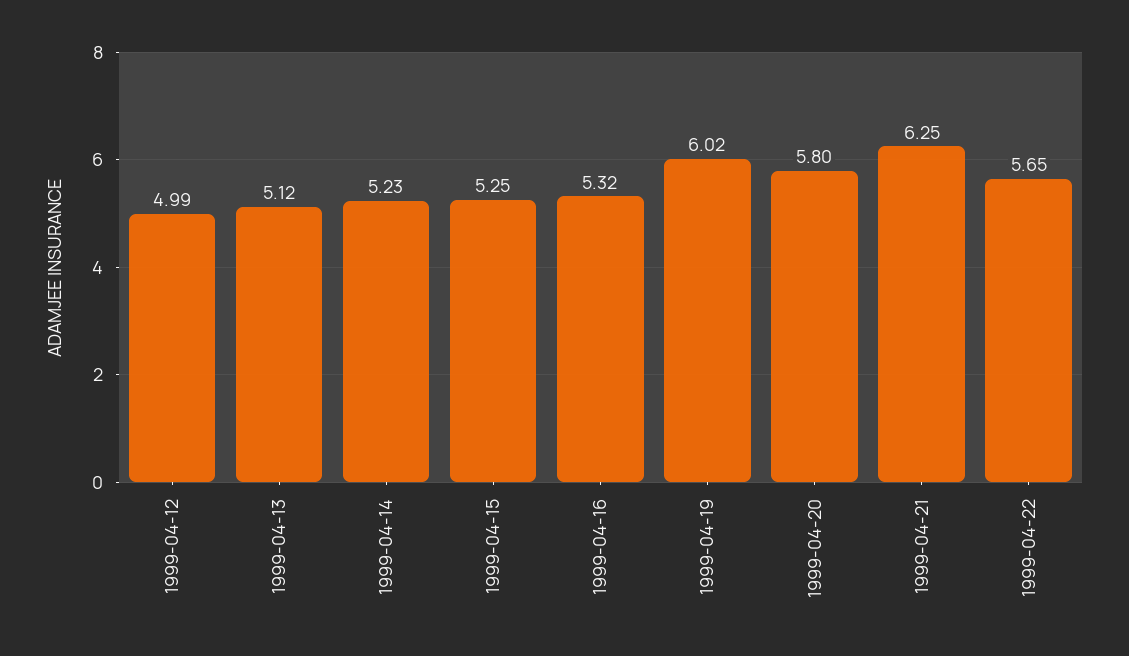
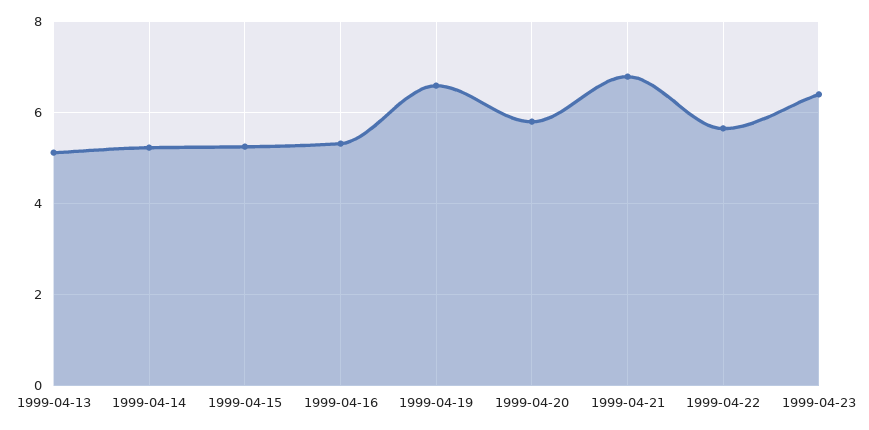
1999-04-12: 4.99 -> none
1999-04-19: 6.02 -> 6.6
1999-04-21: 6.25 -> 6.8
1999-04-23: none -> 6.4

